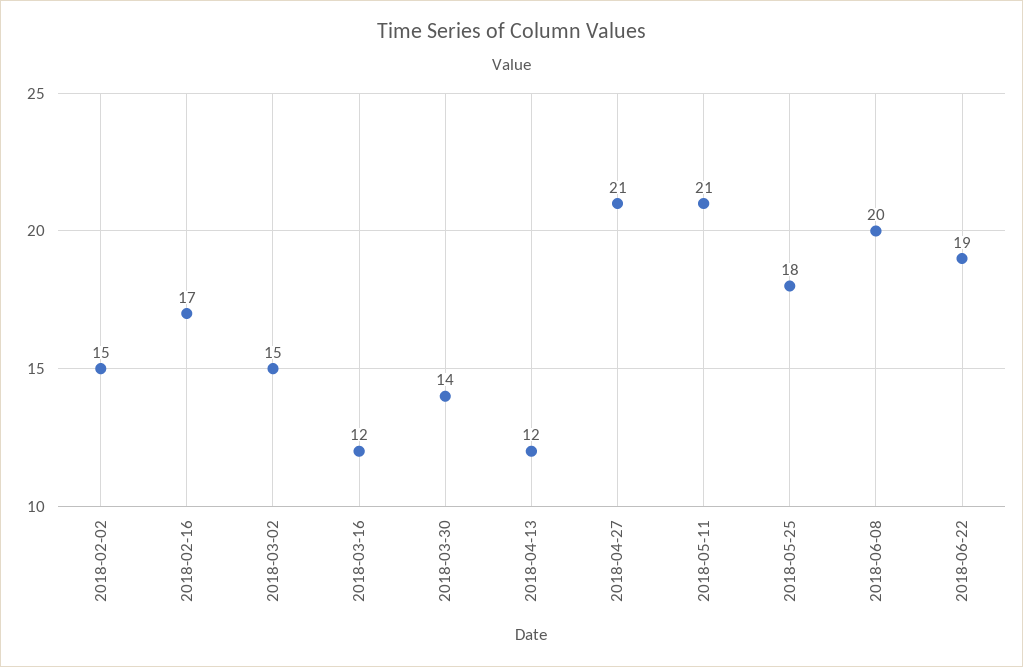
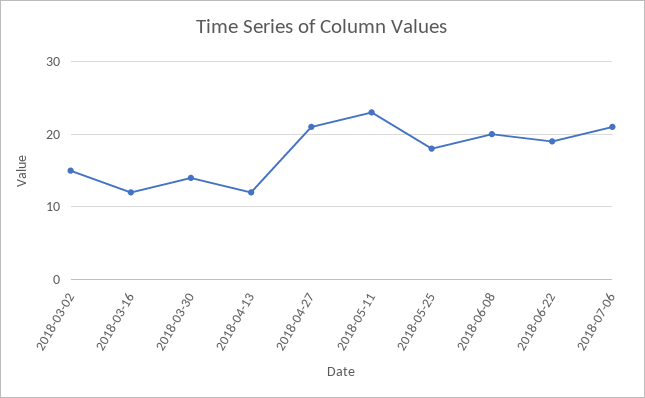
2018-02-02: 15 -> none
2018-02-16: 17 -> none
2018-05-11: 21 -> 23
2018-07-06: none -> 21

